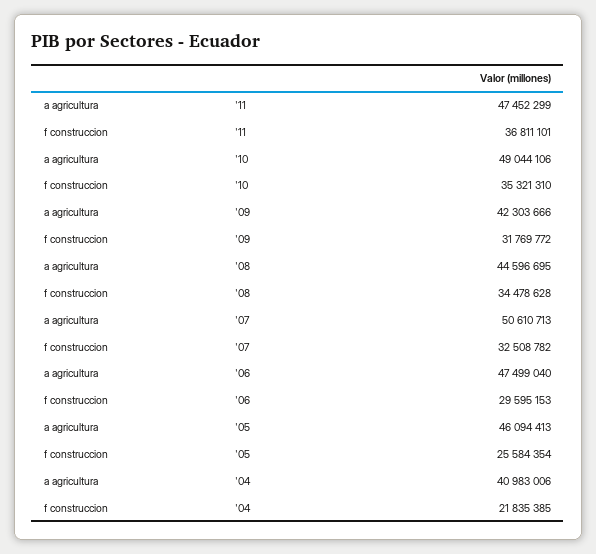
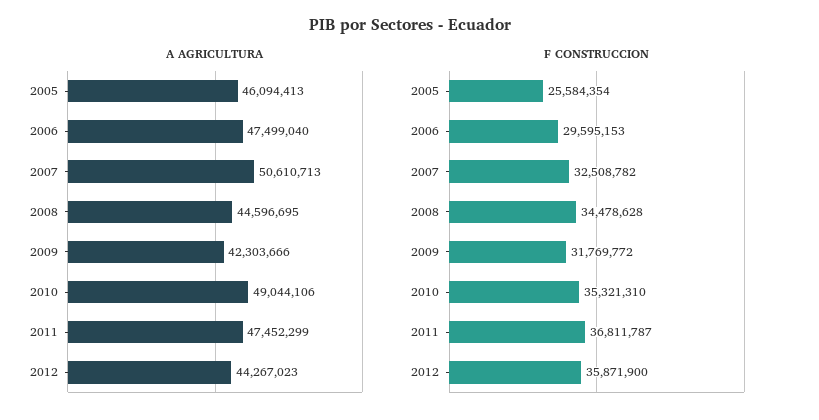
f construccion, '11: 36811101 -> 36811787
a agricultura, '04: 40983006 -> none
f construccion, '04: 21835385 -> none
a agricultura, 2012: none -> 44267023
f construccion, 2012: none -> 35871900

